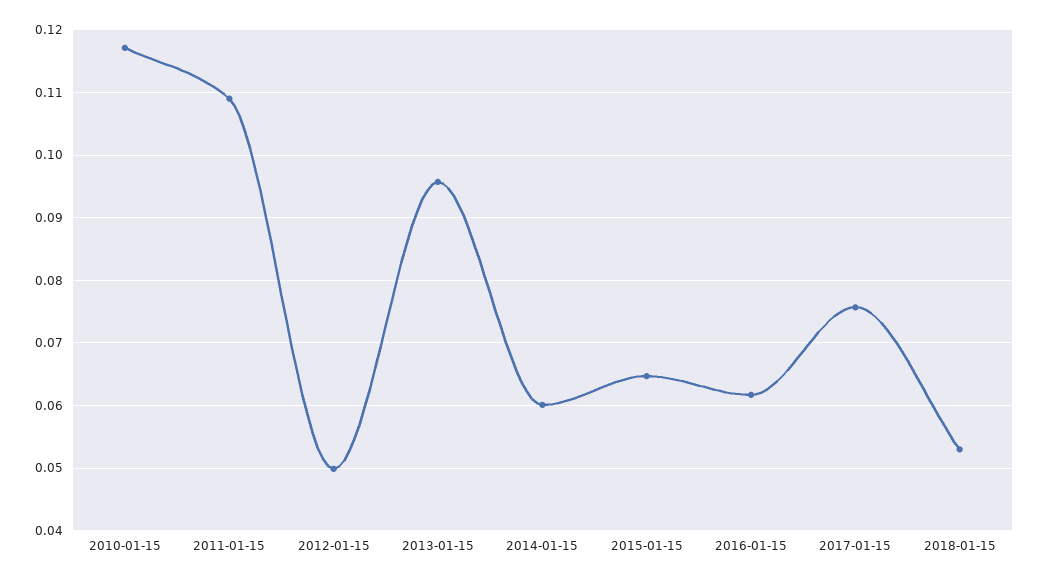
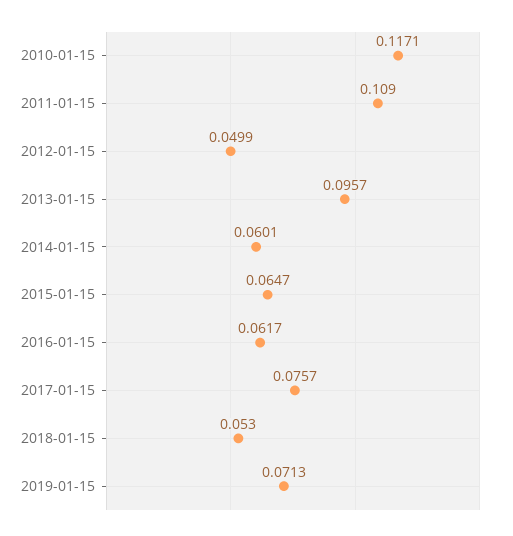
2019-01-15: none -> 0.0713

